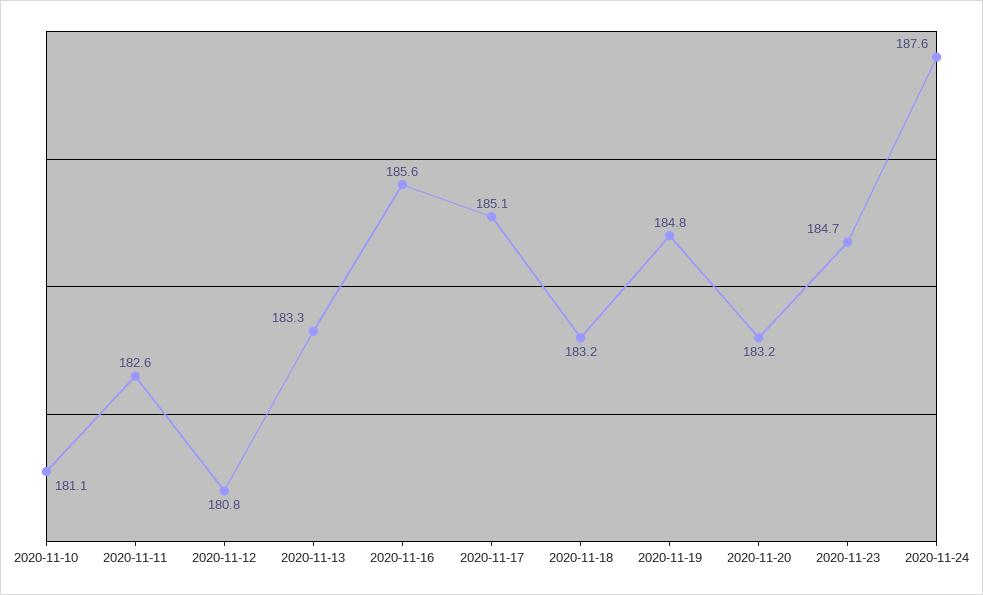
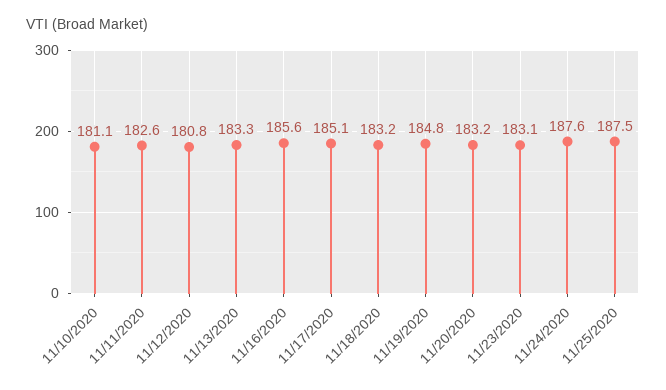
2020-11-23: 184.7 -> 183.1
11/25/2020: none -> 187.5

